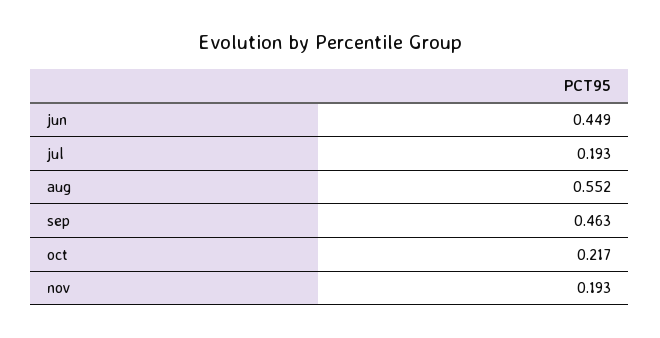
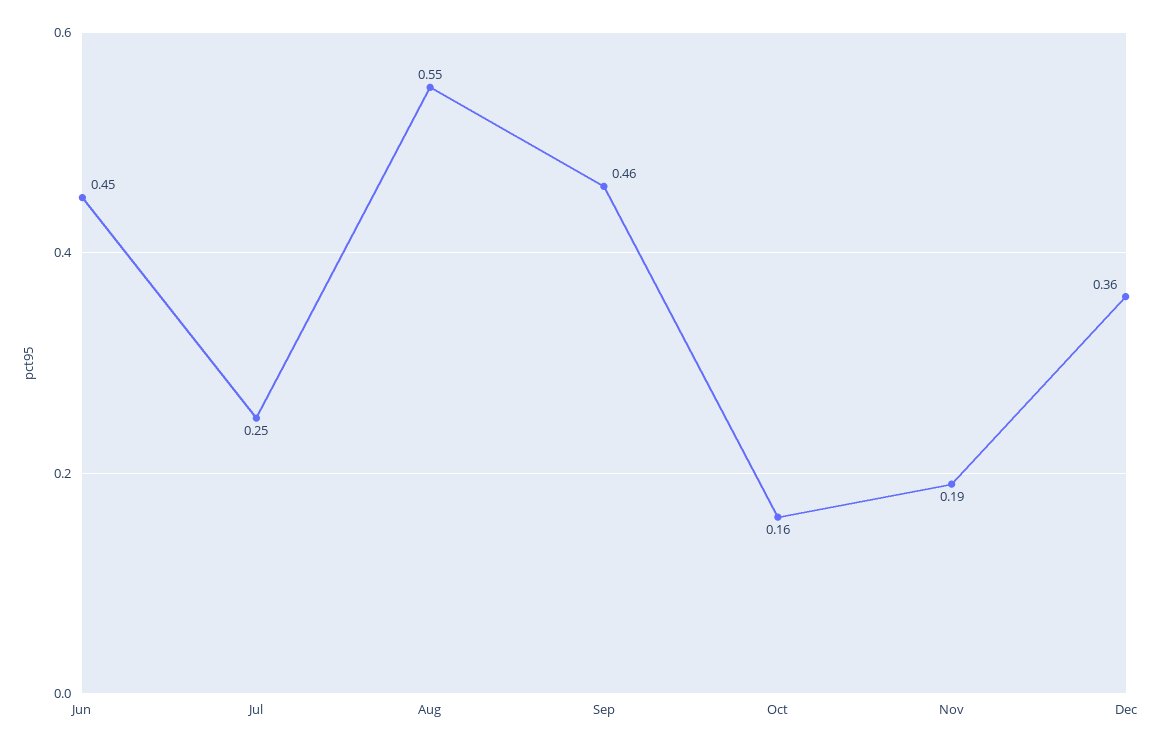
jul: 0.193 -> 0.25
oct: 0.217 -> 0.16
Dec: none -> 0.36

